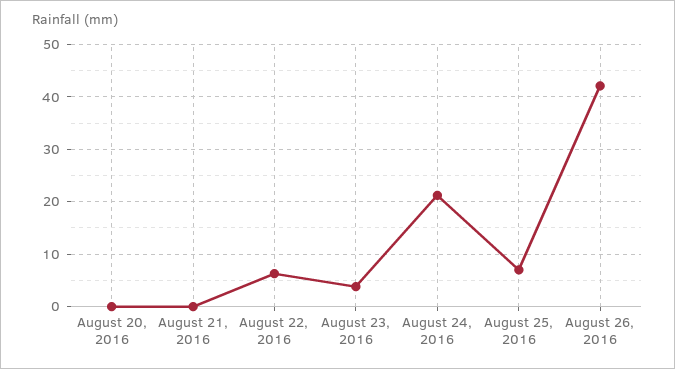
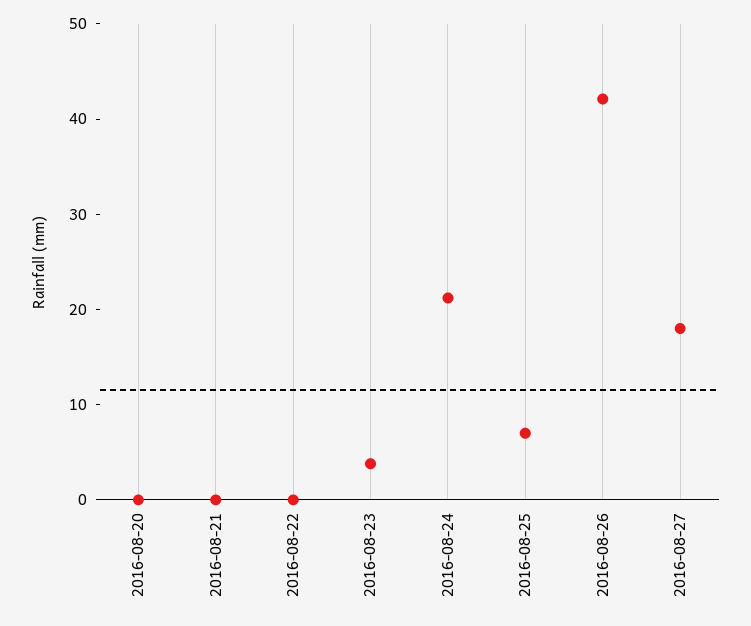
August 22, 2016: 6 -> 0
2016-08-27: none -> 18

